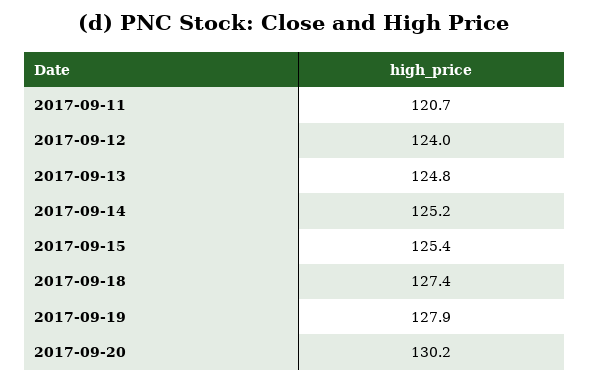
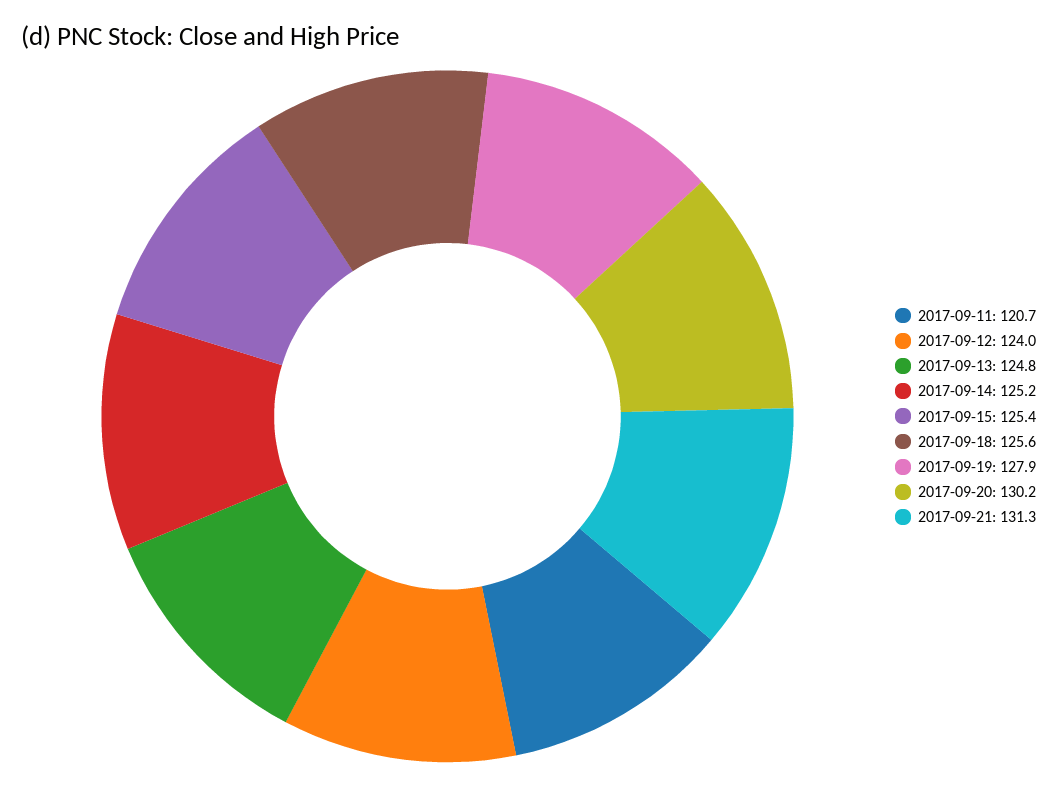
2017-09-18: 127.4 -> 125.6
2017-09-21: none -> 131.3

